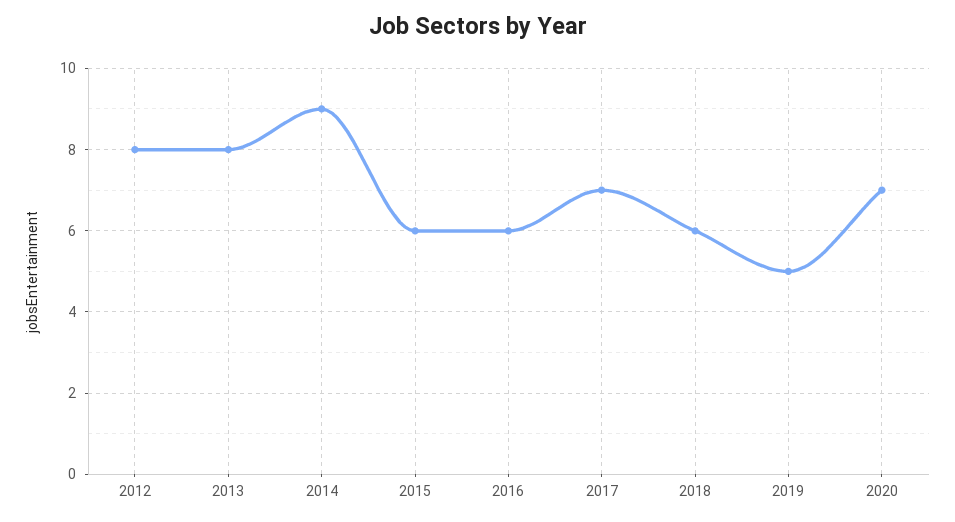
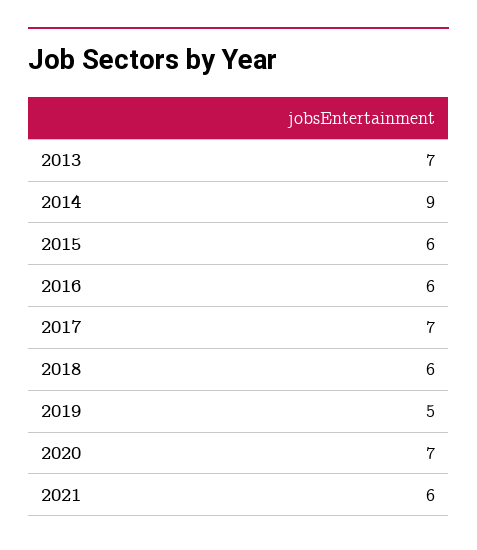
2012: 8 -> none
2013: 8 -> 7
2021: none -> 6

